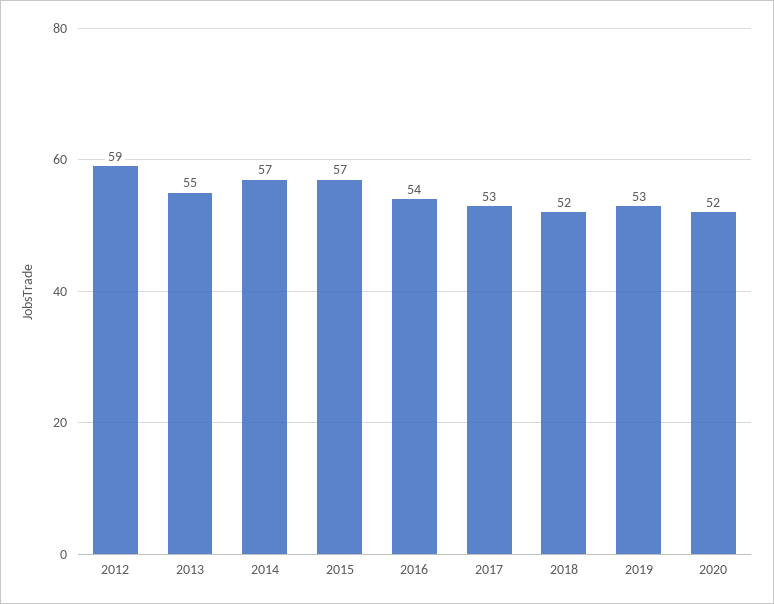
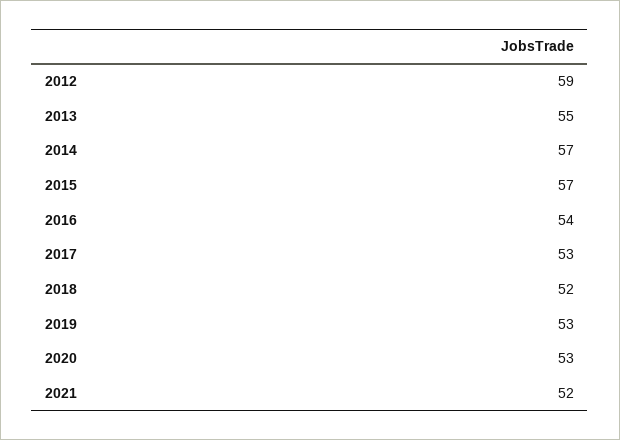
2020: 52 -> 53
2021: none -> 52

